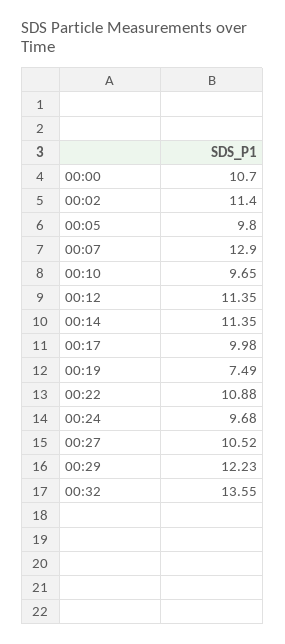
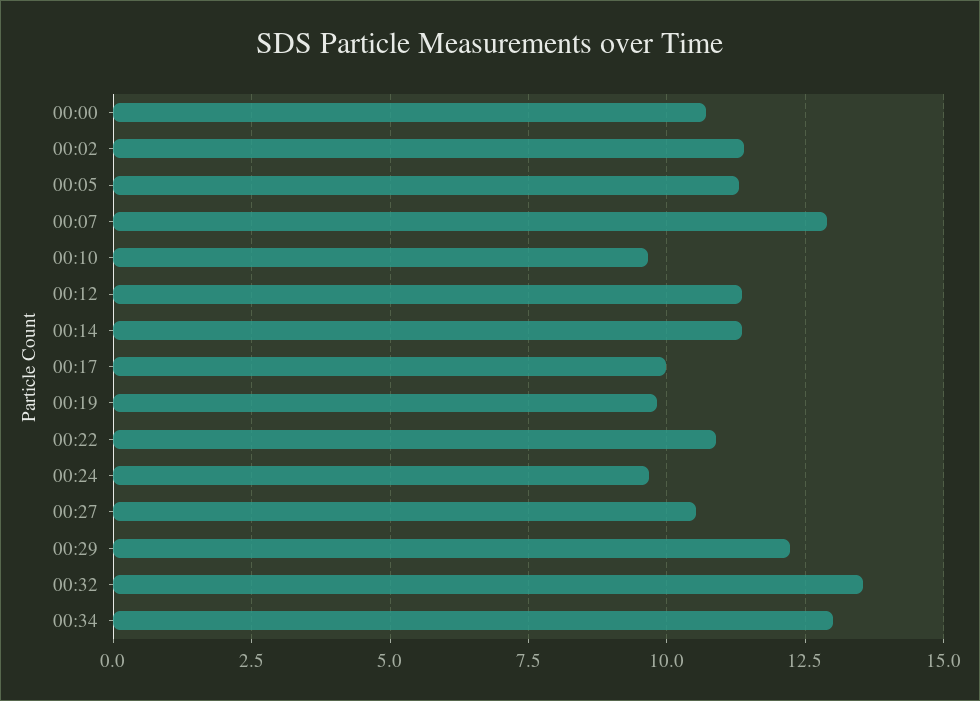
00:05: 9.8 -> 11.25
00:19: 7.49 -> 9.75
00:34: none -> 13

